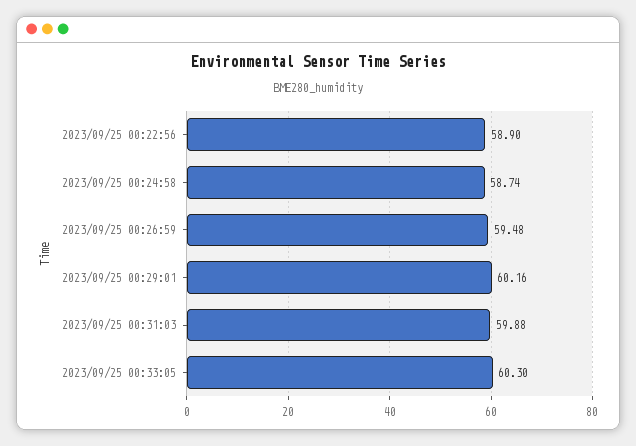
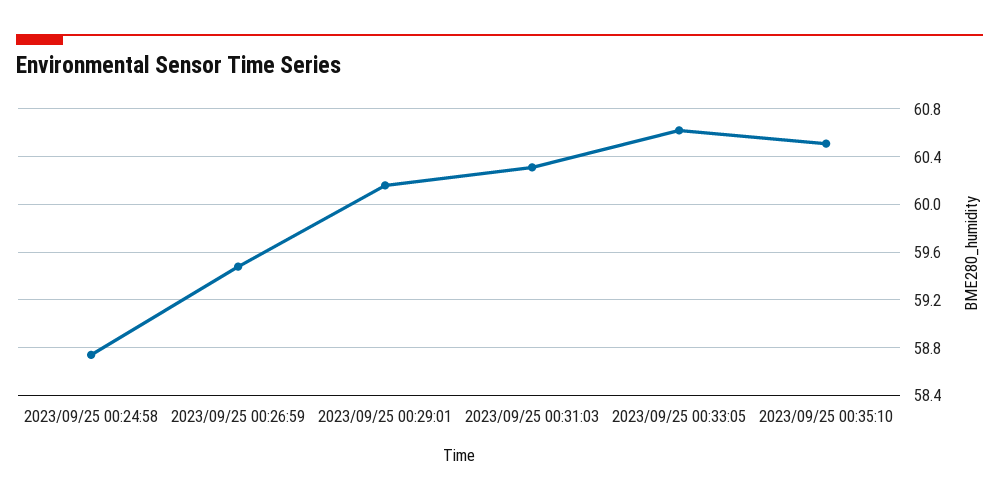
2023/09/25 00:22:56: 58.9 -> none
2023/09/25 00:31:03: 59.88 -> 60.3
2023/09/25 00:33:05: 60.3 -> 60.6
2023/09/25 00:35:10: none -> 60.5

